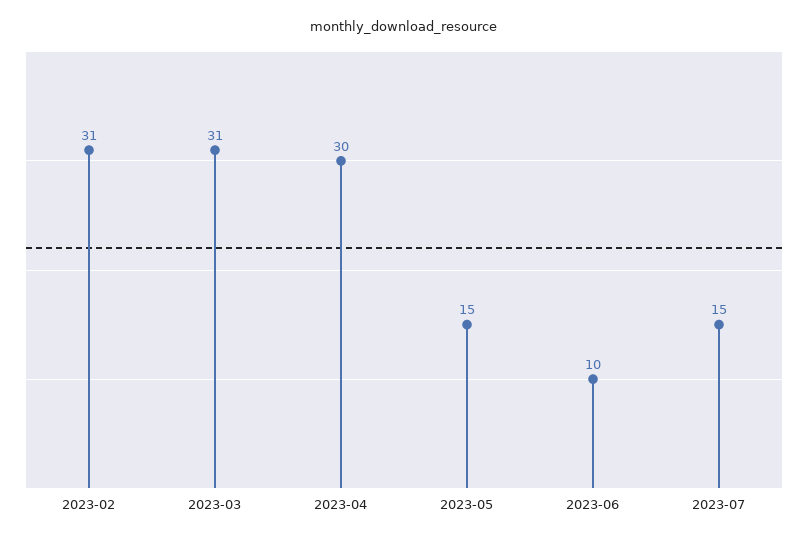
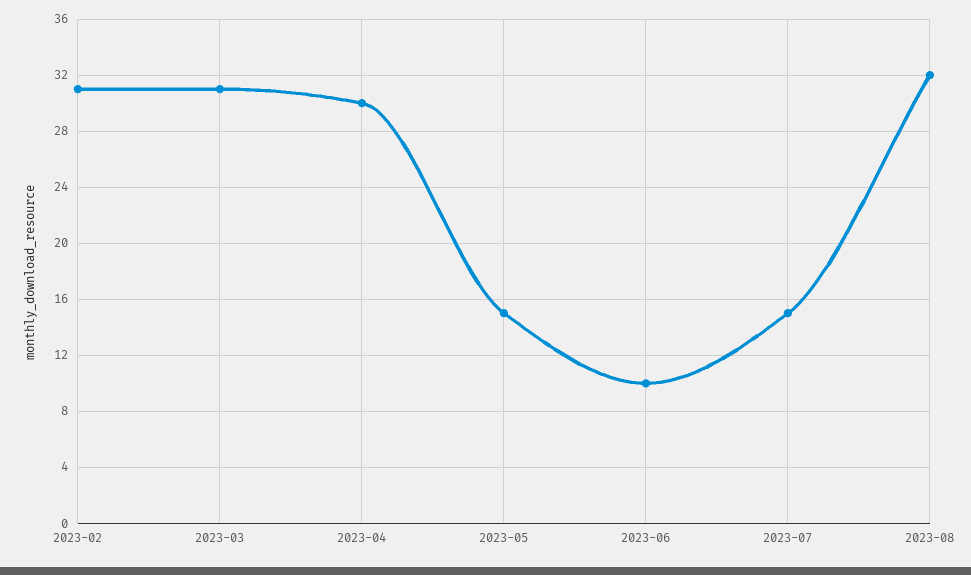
2023-08: none -> 32

